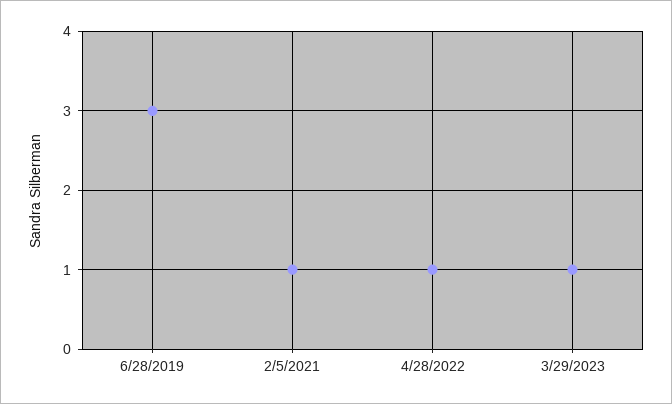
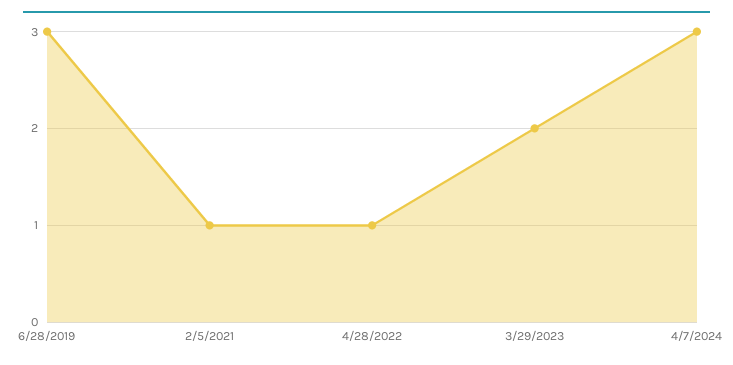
3/29/2023: 1 -> 2
4/7/2024: none -> 3

